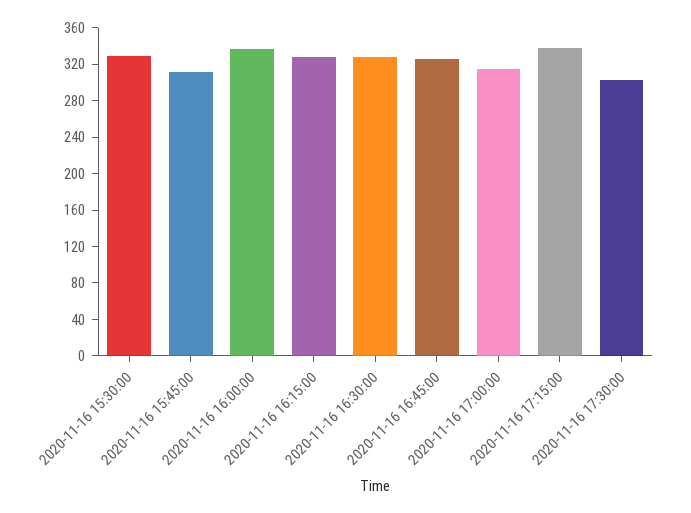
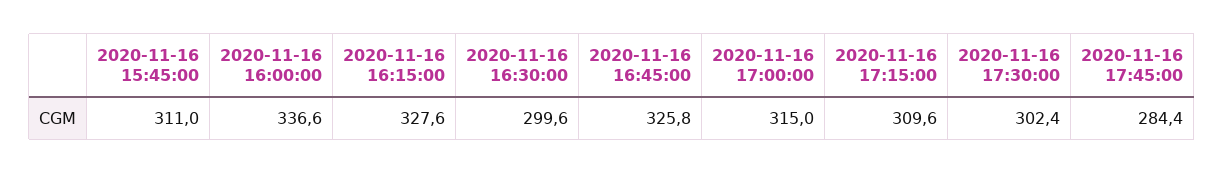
2020-11-16 15:30:00: 330 -> none
2020-11-16 16:30:00: 330 -> 299.6
2020-11-16 17:15:00: 340 -> 309.6
2020-11-16 17:45:00: none -> 284.4

